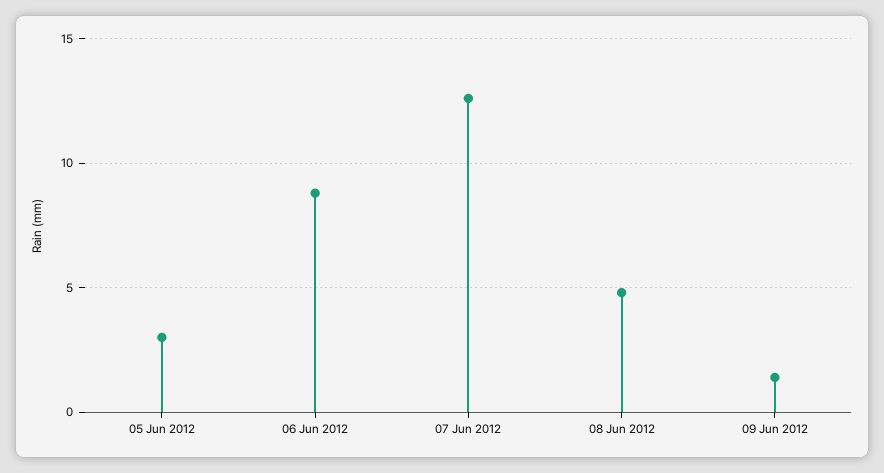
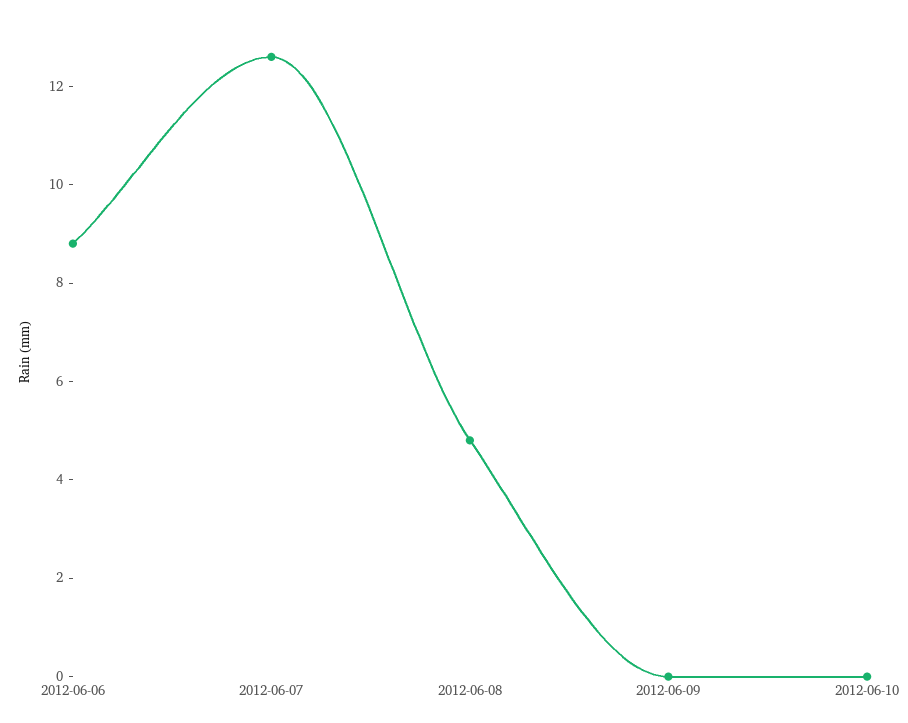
05 Jun 2012: 3 -> none
09 Jun 2012: 1.5 -> 0
2012-06-10: none -> 0

